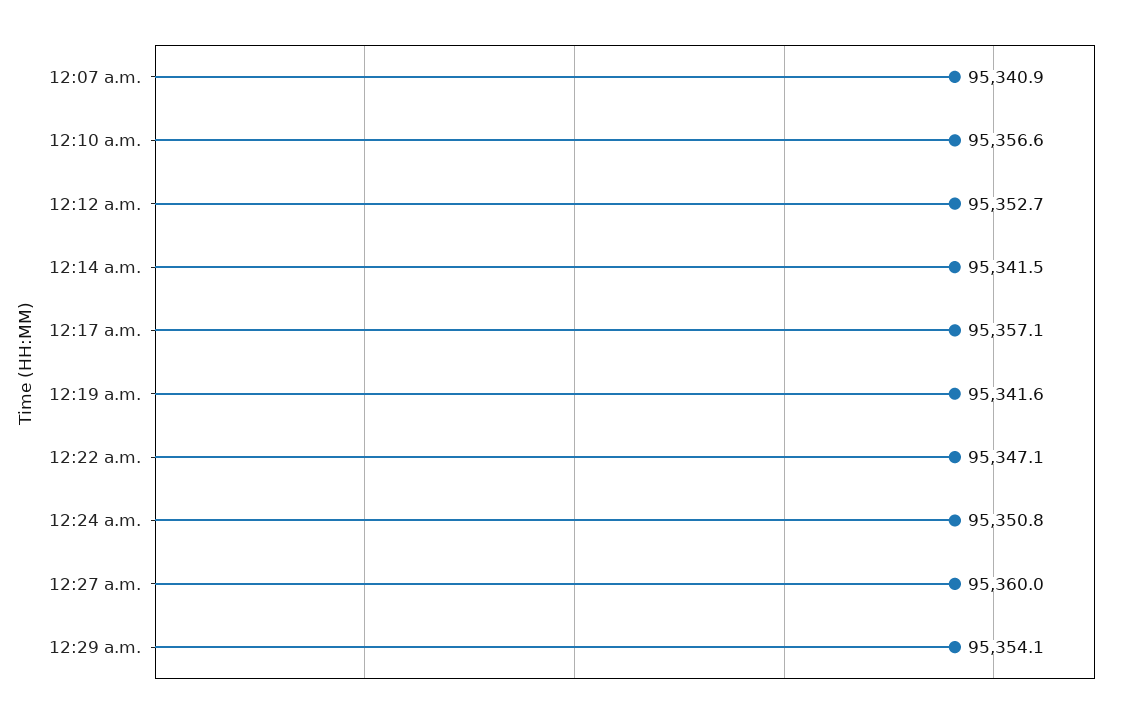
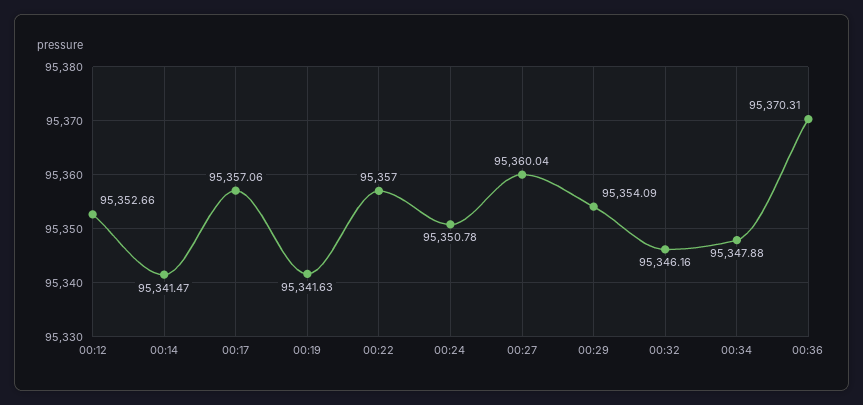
12:07 a.m.: 95340.9 -> none
12:10 a.m.: 95356.6 -> none
12:22 a.m.: 95347.1 -> 95357
00:32: none -> 95346.16
00:34: none -> 95347.88
00:36: none -> 95370.31

